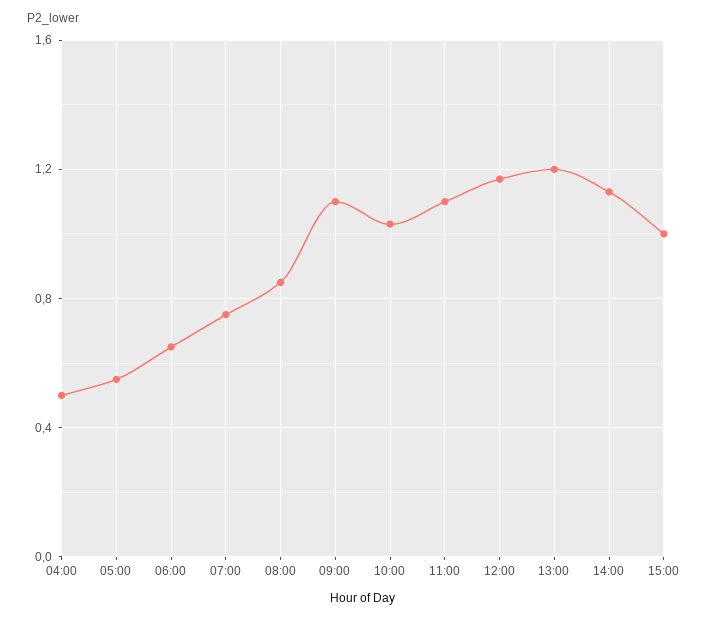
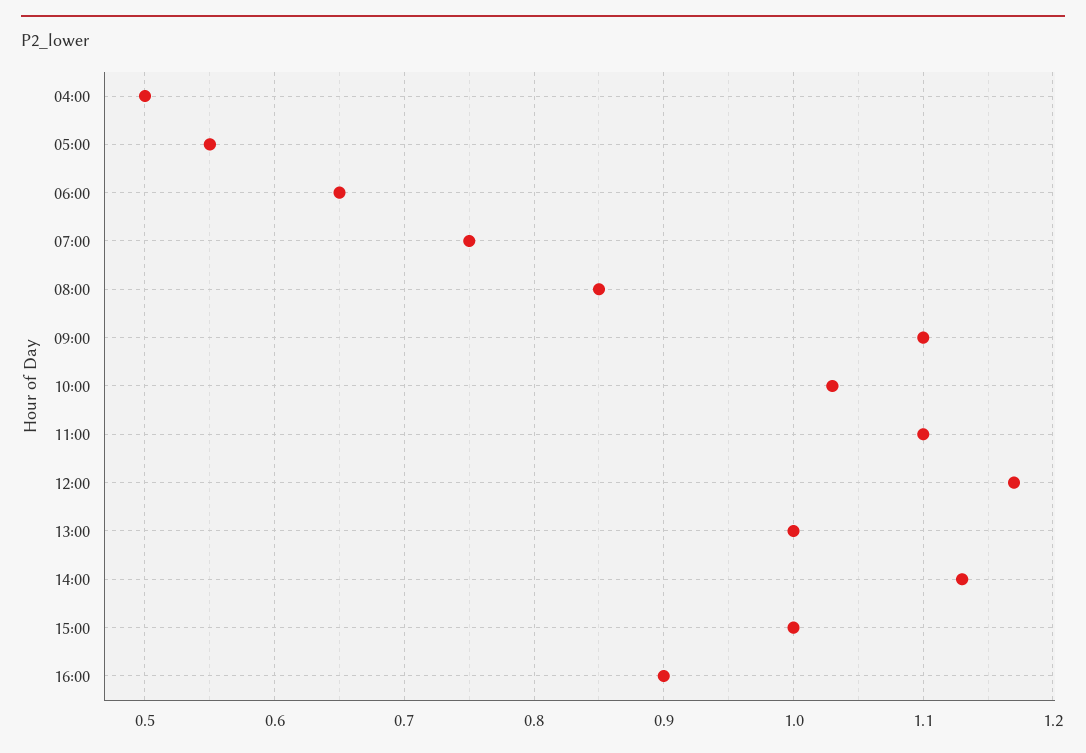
13:00: 1.2 -> 1
16:00: none -> 0.9

